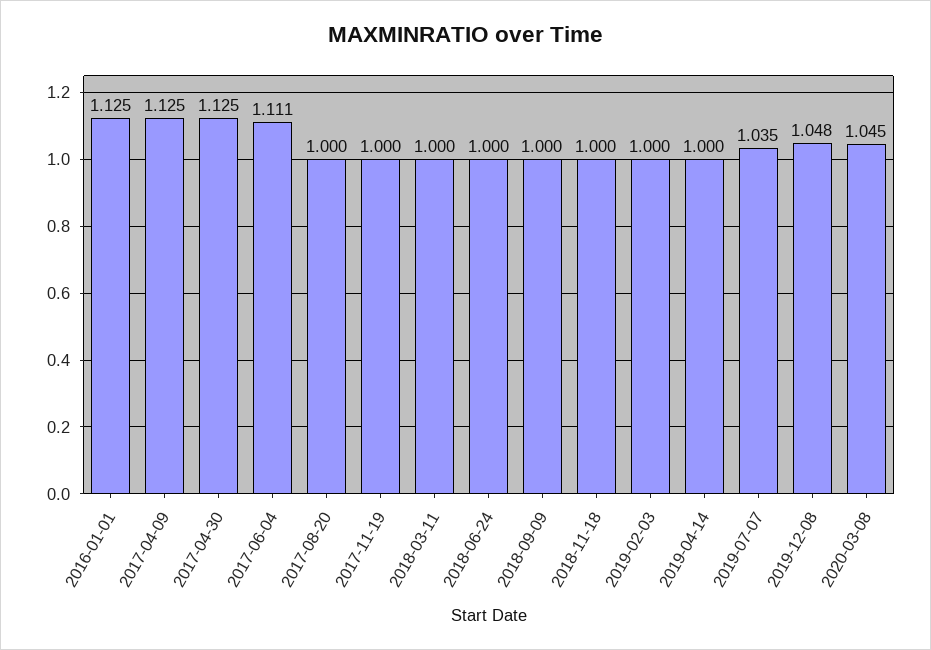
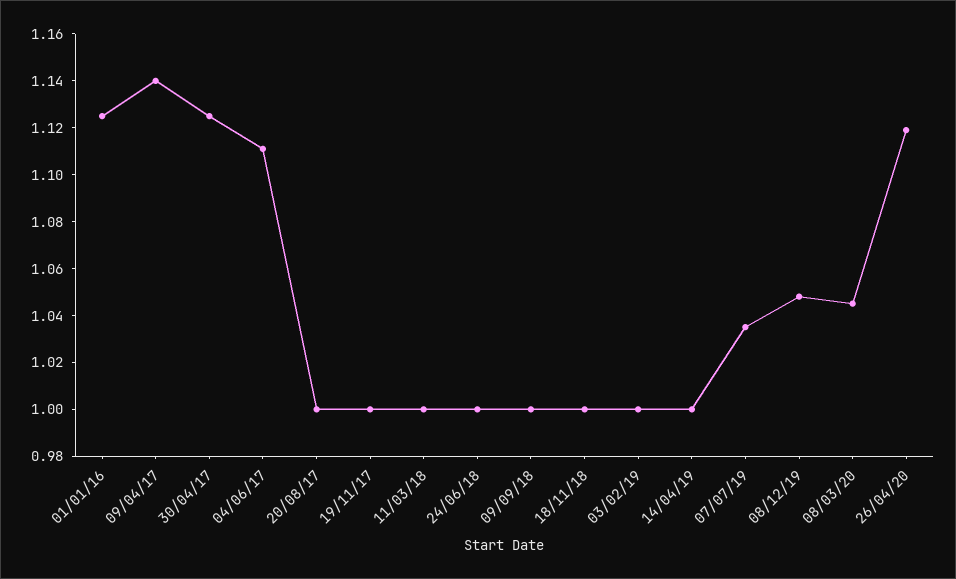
2017-04-09: 1.125 -> 1.14
26/04/20: none -> 1.12

